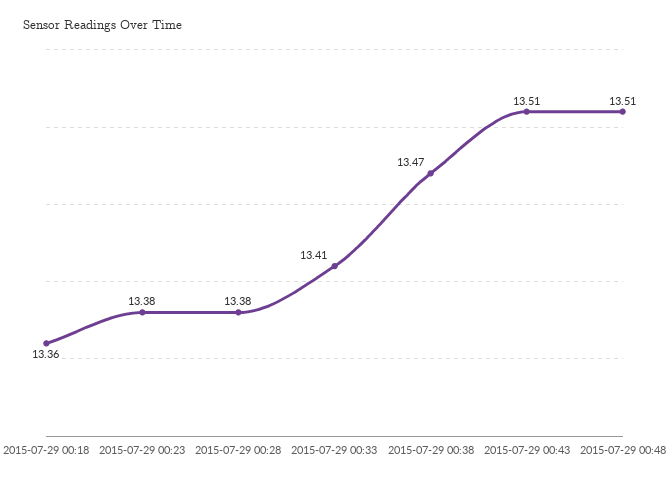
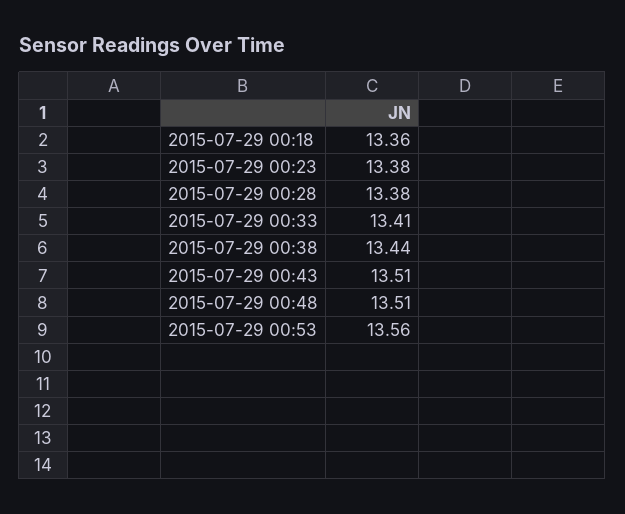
2015-07-29 00:38: 13.47 -> 13.44
2015-07-29 00:53: none -> 13.56

